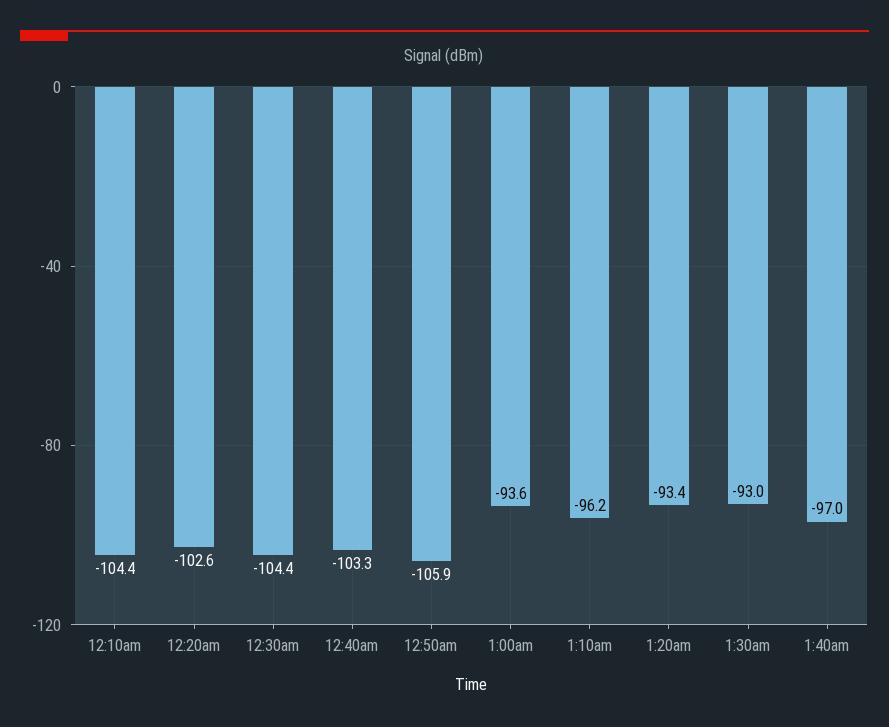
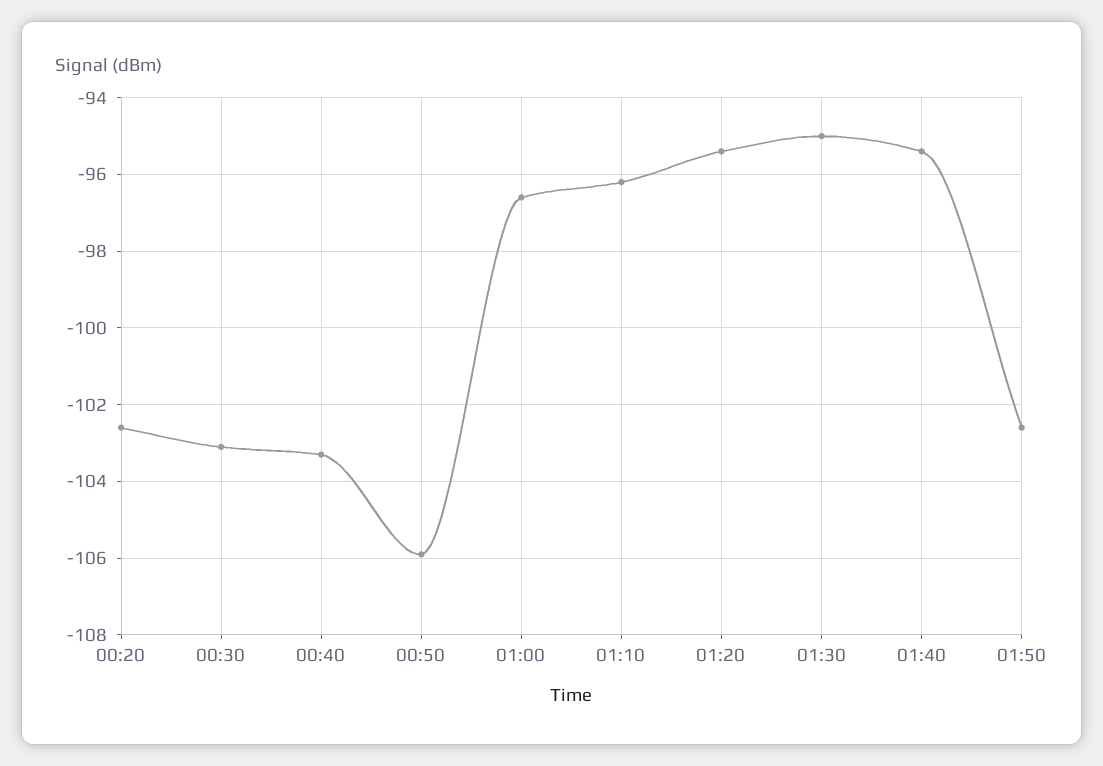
12:10am: -104.4 -> none
12:30am: -104.4 -> -103
1:00am: -93.6 -> -96.5
1:20am: -93.4 -> -95.5
1:30am: -93 -> -95
1:40am: -97 -> -95.5
01:50: none -> -102.5

